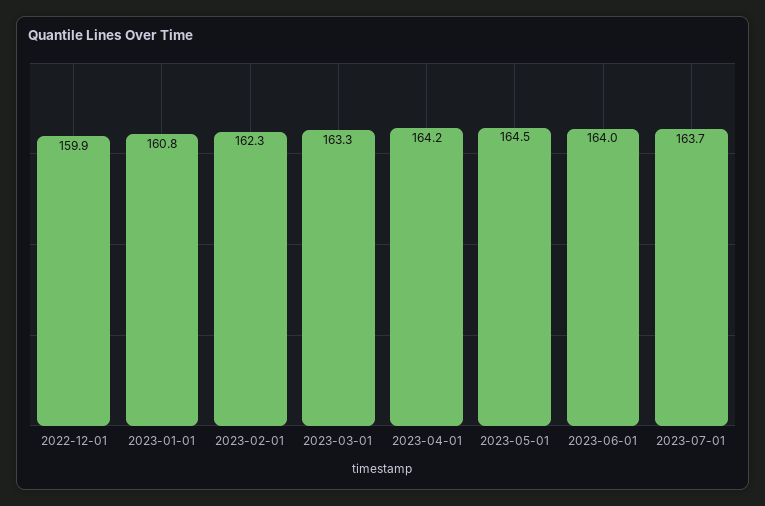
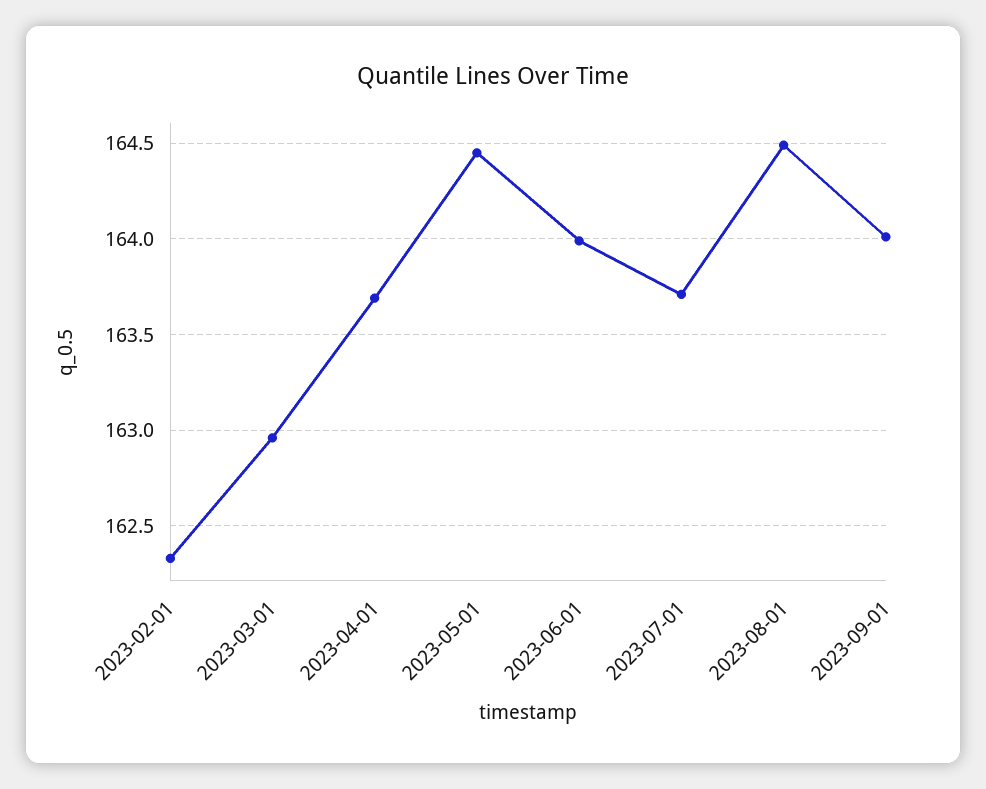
2022-12-01: 159.9 -> none
2023-01-01: 160.8 -> none
2023-03-01: 163.3 -> 162.95
2023-04-01: 164.2 -> 163.7
2023-08-01: none -> 164.5
2023-09-01: none -> 164

